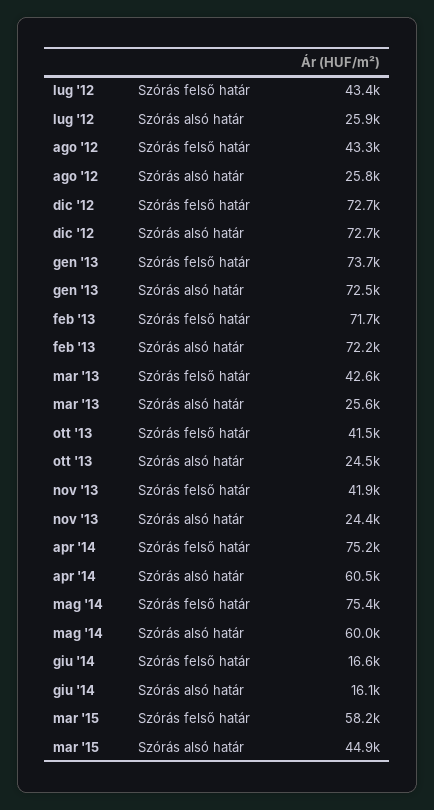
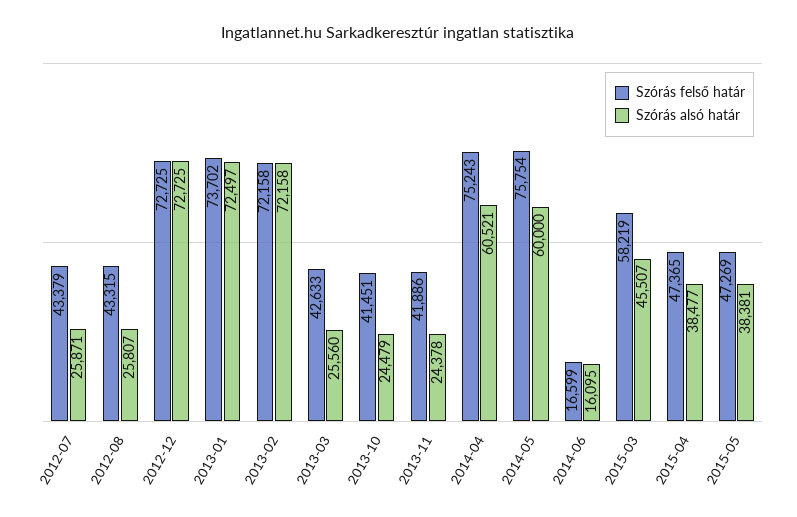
Szórás felső határ, feb '13: 71700 -> 72158
Szórás felső határ, mag '14: 75400 -> 75754
Szórás alsó határ, mar '15: 44900 -> 45507
Szórás felső határ, 2015-04: none -> 47365
Szórás alsó határ, 2015-04: none -> 38477
Szórás felső határ, 2015-05: none -> 47269
Szórás alsó határ, 2015-05: none -> 38381

